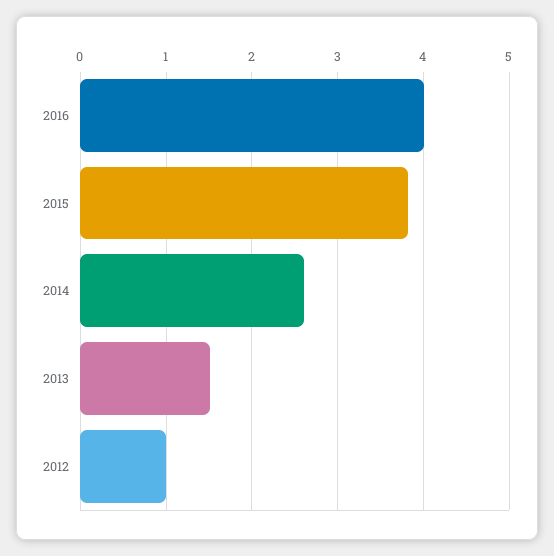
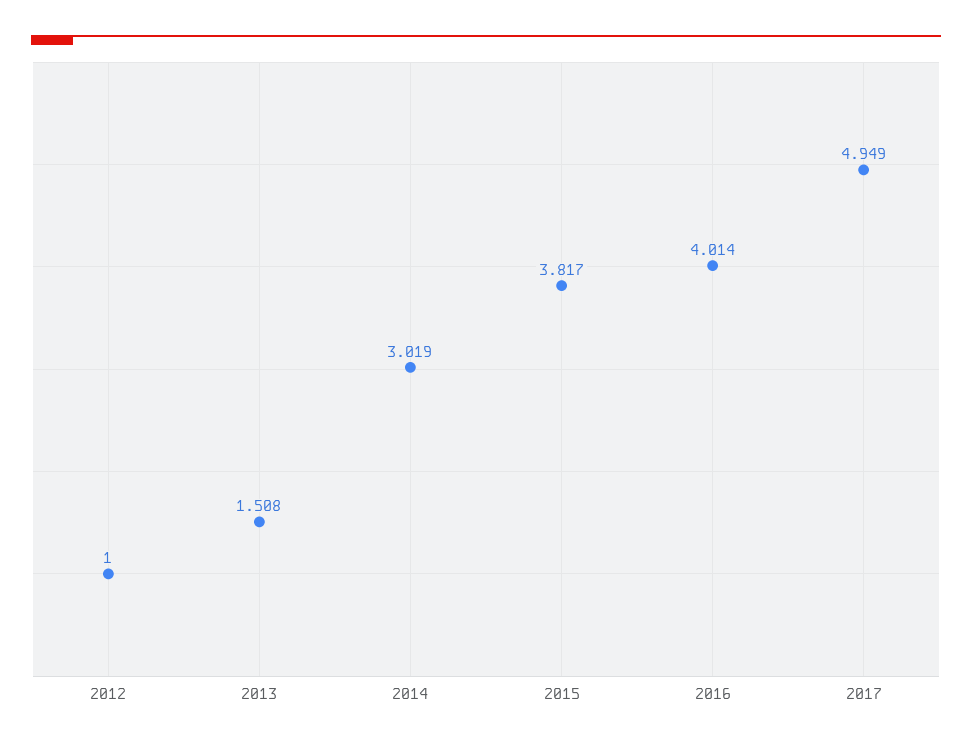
2014: 2.6 -> 3.019
2017: none -> 4.949

